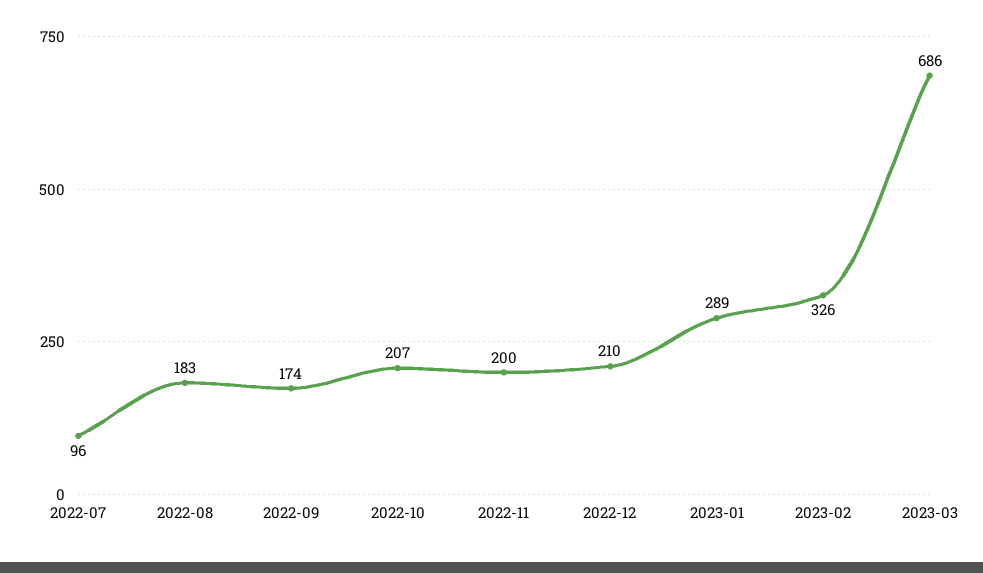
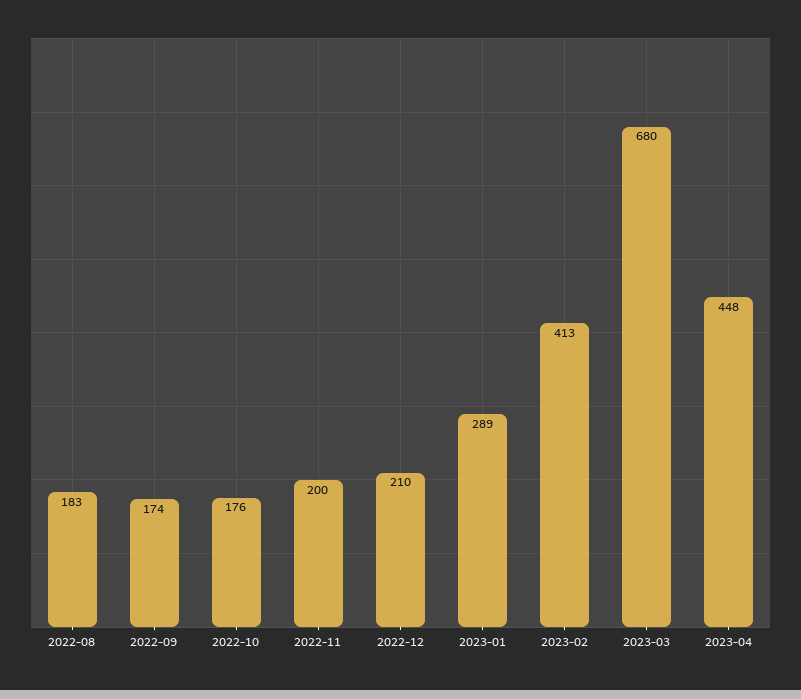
2022-07: 96 -> none
2022-10: 207 -> 176
2023-02: 326 -> 413
2023-03: 686 -> 680
2023-04: none -> 448

